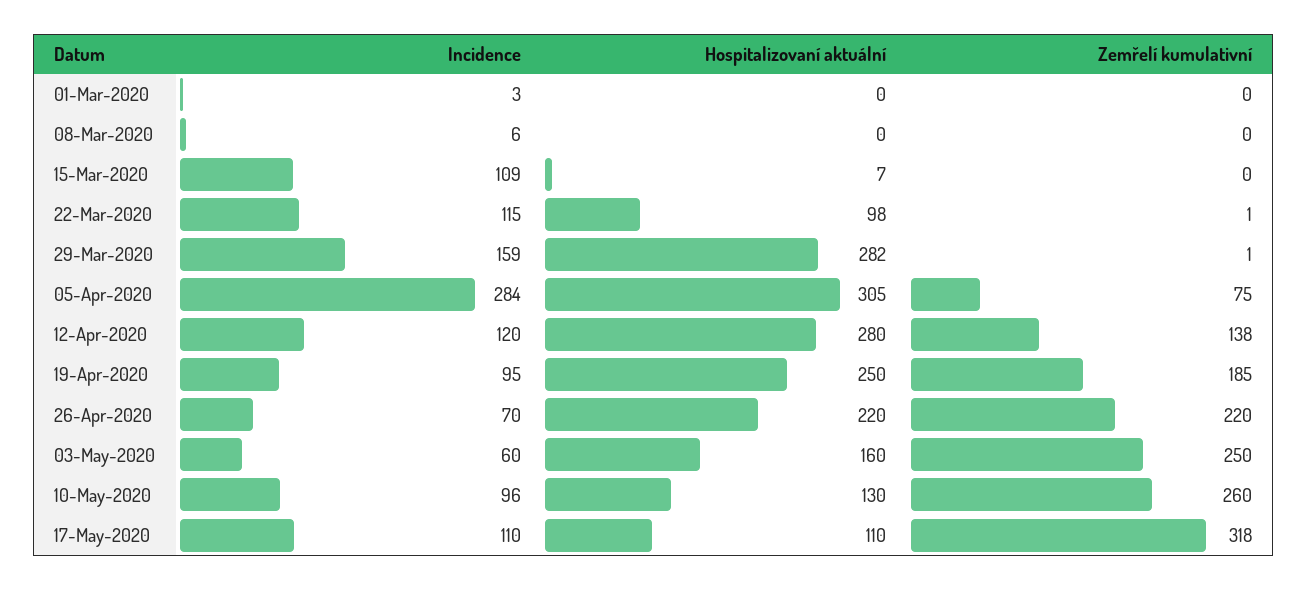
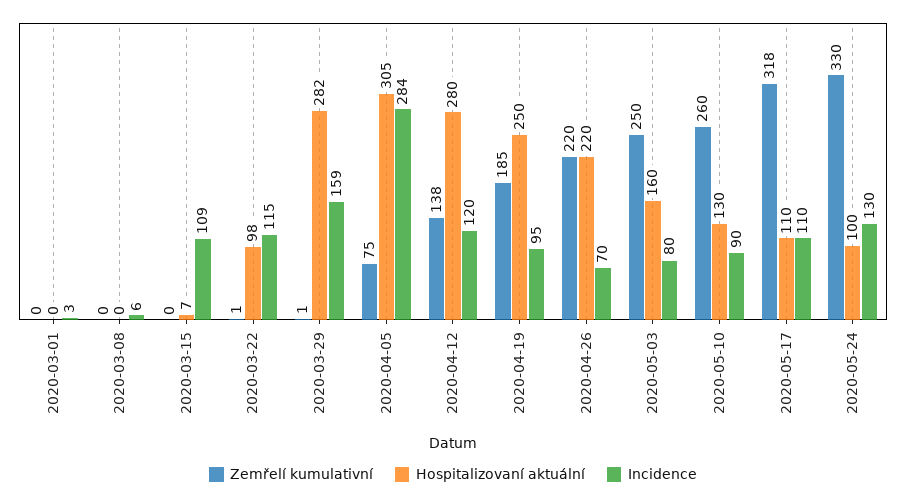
Incidence, 03-May-2020: 60 -> 80
Incidence, 10-May-2020: 96 -> 90
Zemřelí kumulativní, 2020-05-24: none -> 330
Hospitalizovaní aktuální, 2020-05-24: none -> 100
Incidence, 2020-05-24: none -> 130

